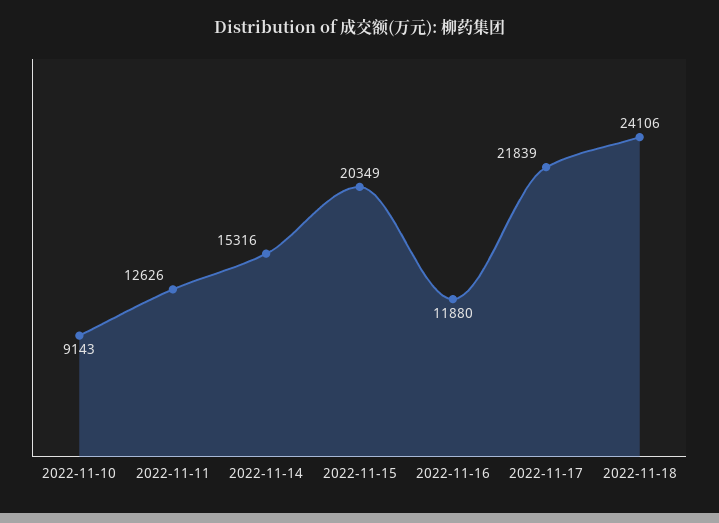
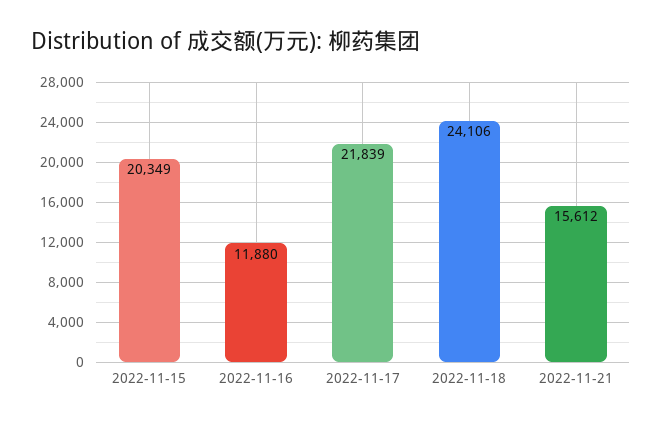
2022-11-10: 9143 -> none
2022-11-11: 12626 -> none
2022-11-14: 15316 -> none
2022-11-21: none -> 15612

